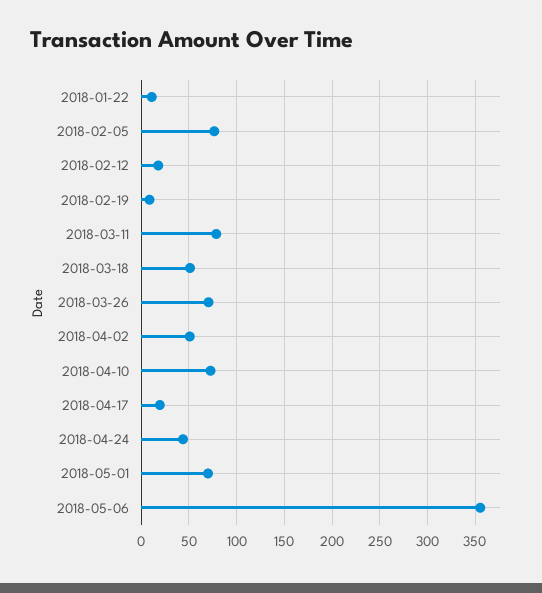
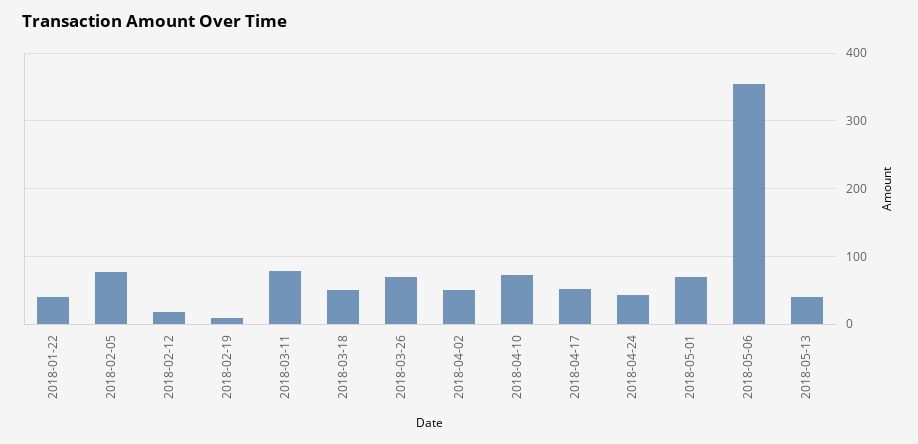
2018-01-22: 10 -> 40
2018-04-17: 20 -> 50
2018-05-13: none -> 40

